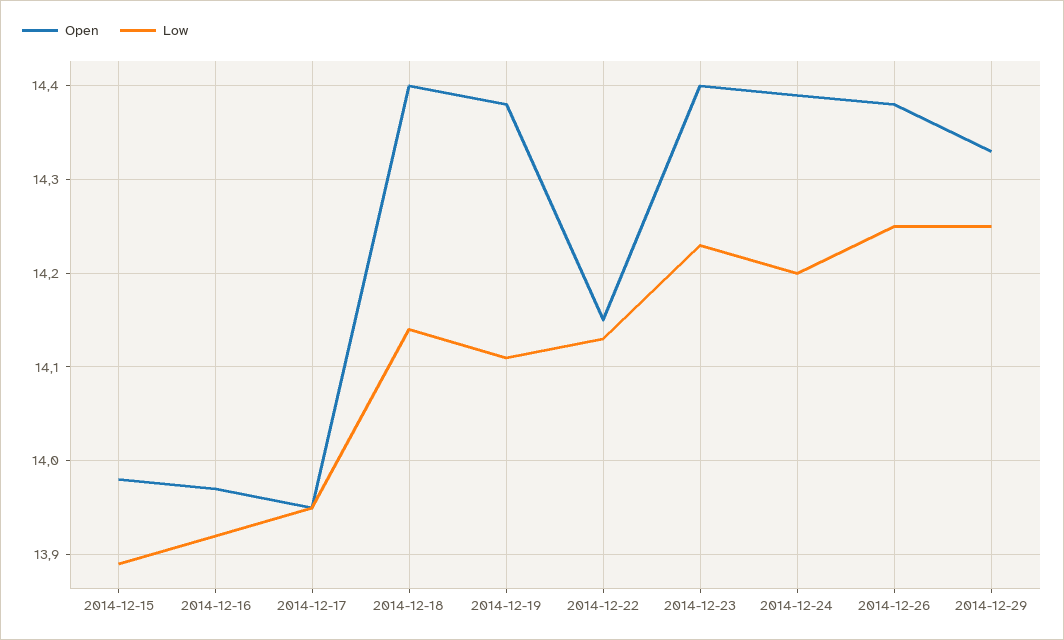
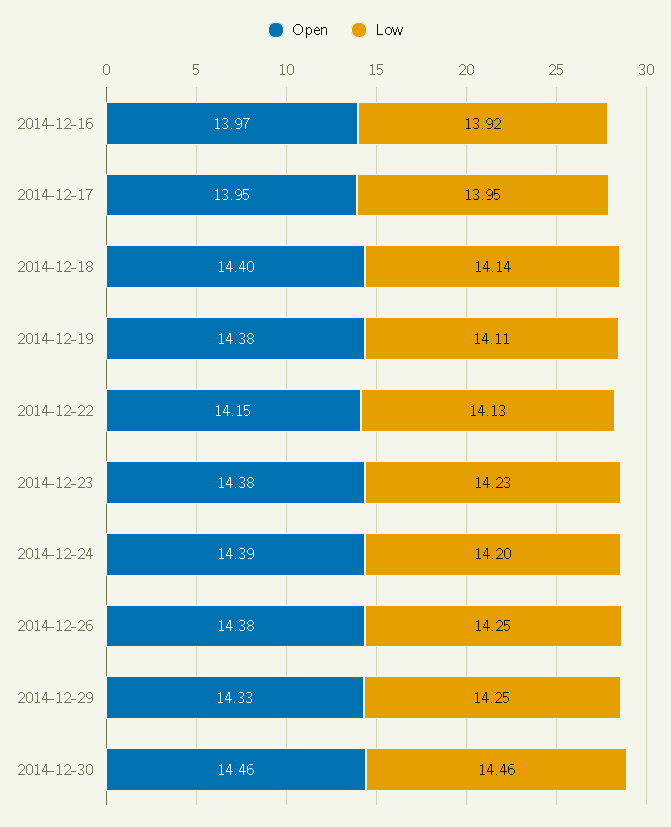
Open, 2014-12-15: 13.98 -> none
Low, 2014-12-15: 13.89 -> none
Open, 2014-12-23: 14.4 -> 14.38
Open, 2014-12-30: none -> 14.46
Low, 2014-12-30: none -> 14.46

